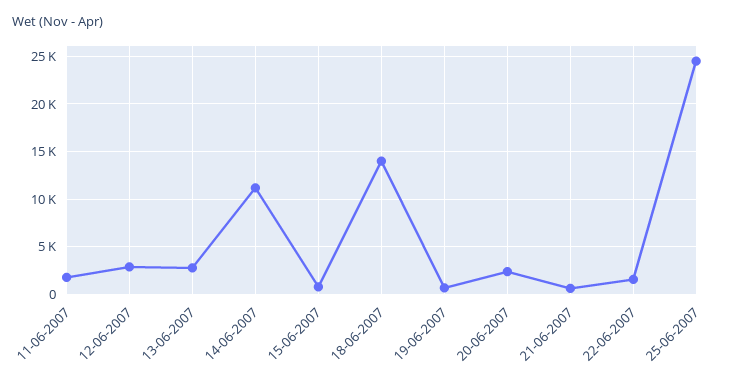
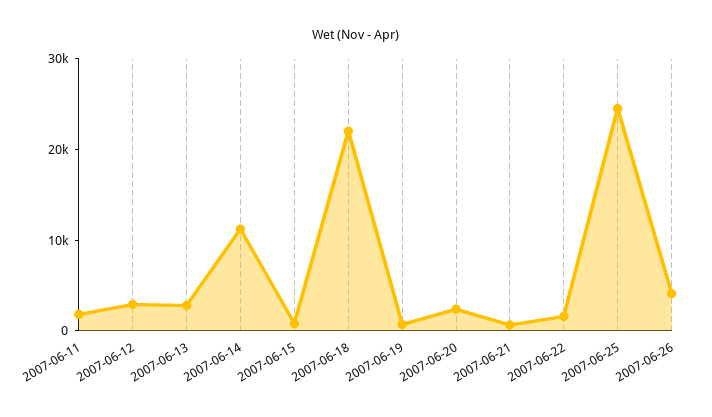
18-06-2007: 14000 -> 22000
2007-06-26: none -> 4000

